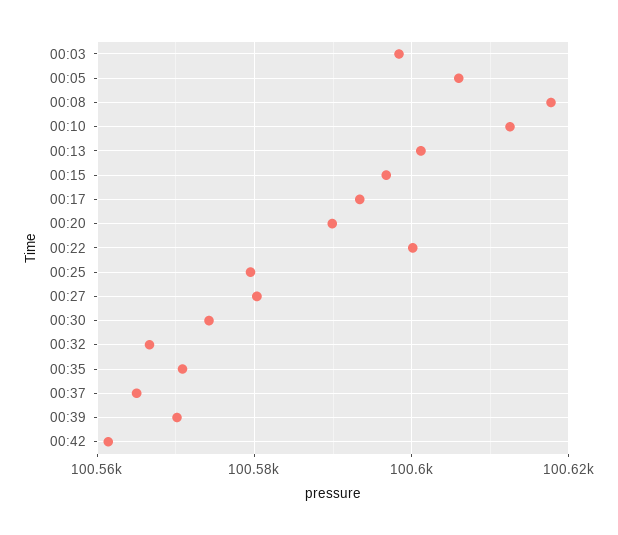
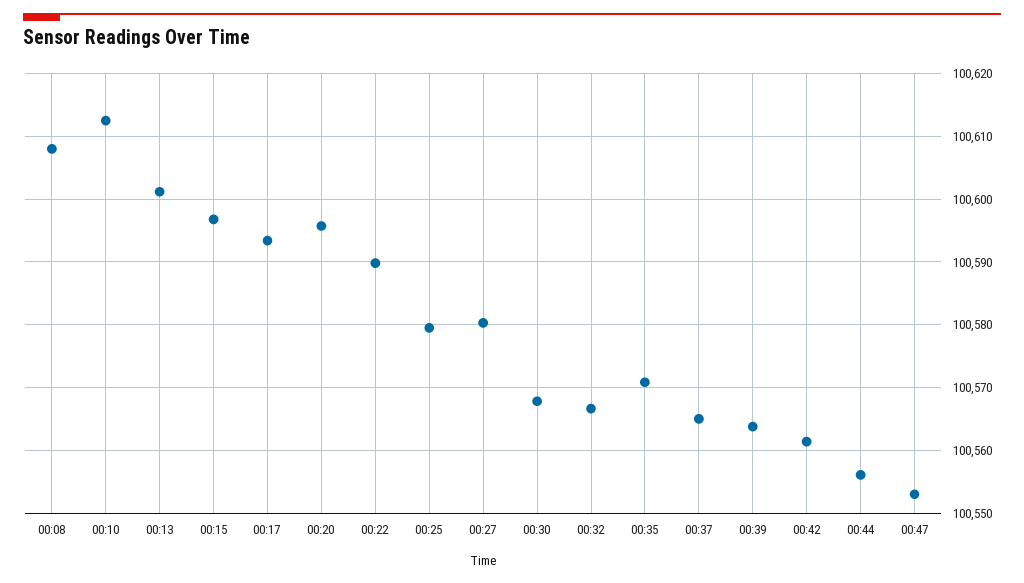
00:03: 100598 -> none
00:05: 100606 -> none
00:08: 100618 -> 100608
00:20: 100590 -> 100596
00:22: 100600 -> 100590
00:30: 100574 -> 100568
00:39: 100570 -> 100564
00:44: none -> 100556
00:47: none -> 100553

